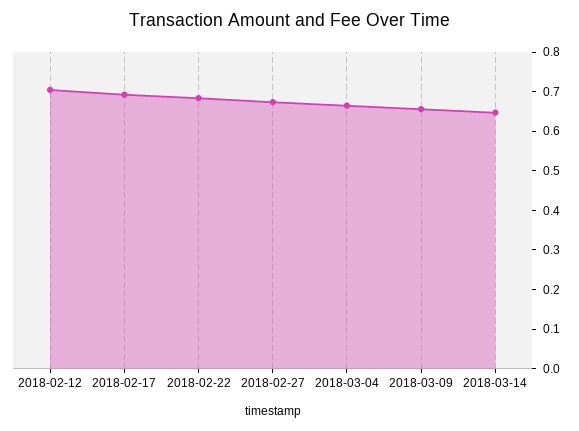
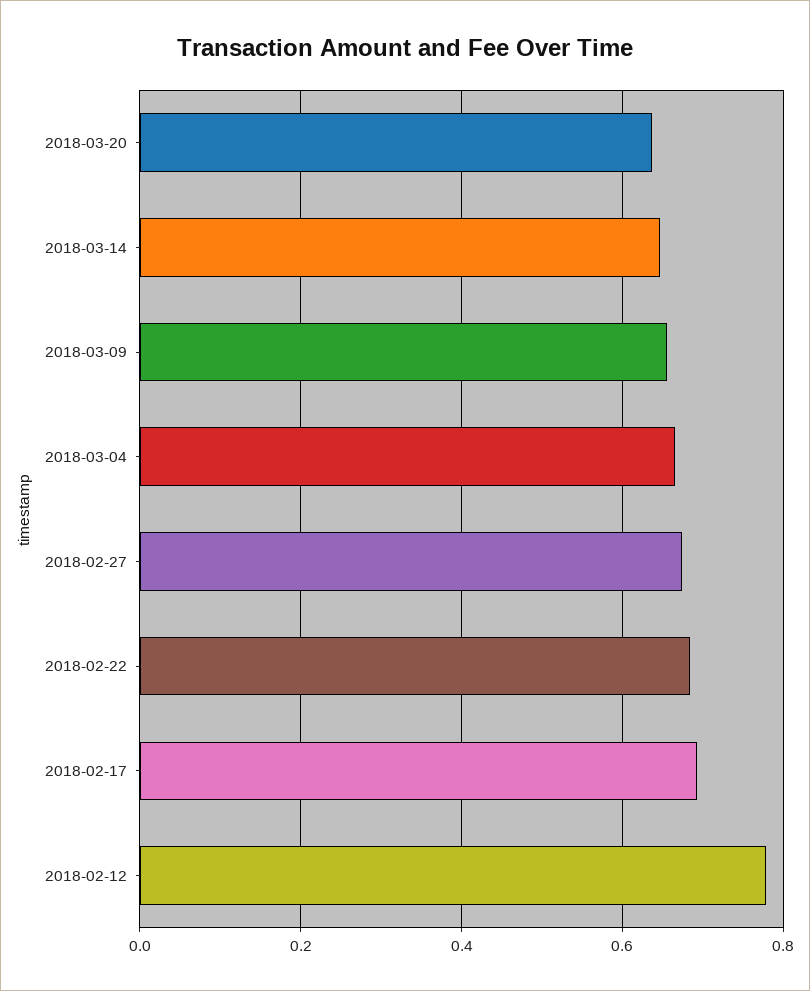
2018-02-12: 0.7 -> 0.78
2018-03-20: none -> 0.64

